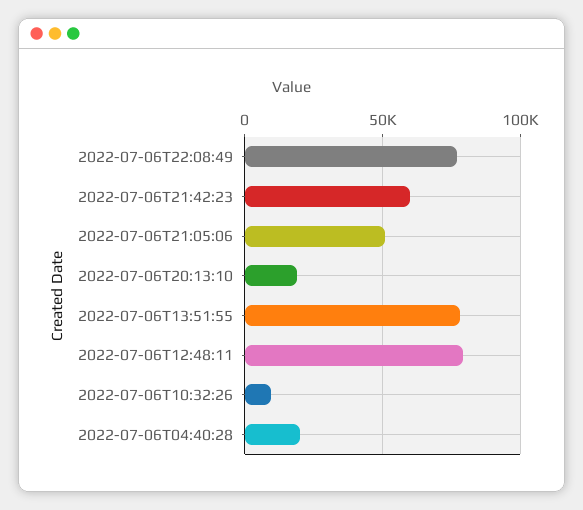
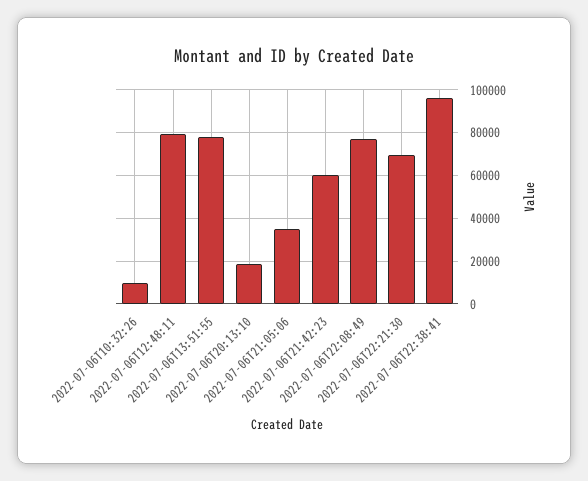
2022-07-06T21:05:06: 50000 -> 35000
2022-07-06T04:40:28: 20000 -> none
2022-07-06T22:21:30: none -> 70000
2022-07-06T22:38:41: none -> 95000

